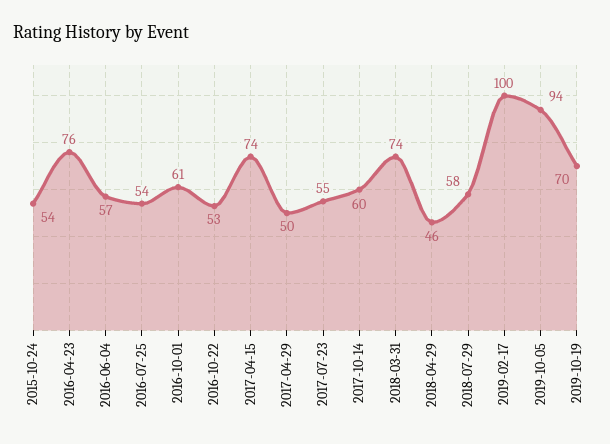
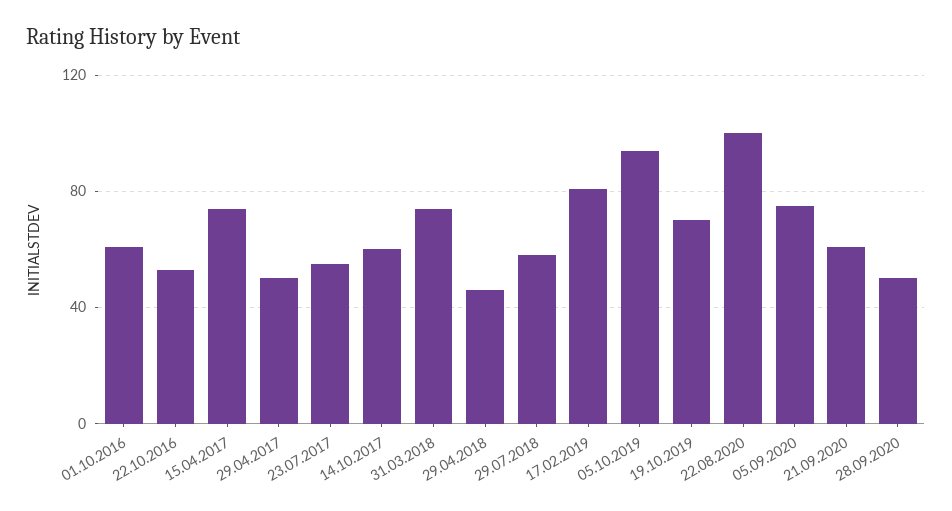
2015-10-24: 54 -> none
2016-04-23: 76 -> none
2016-06-04: 57 -> none
2016-07-25: 54 -> none
2019-02-17: 100 -> 80
22.08.2020: none -> 100
05.09.2020: none -> 75
21.09.2020: none -> 60
28.09.2020: none -> 50

